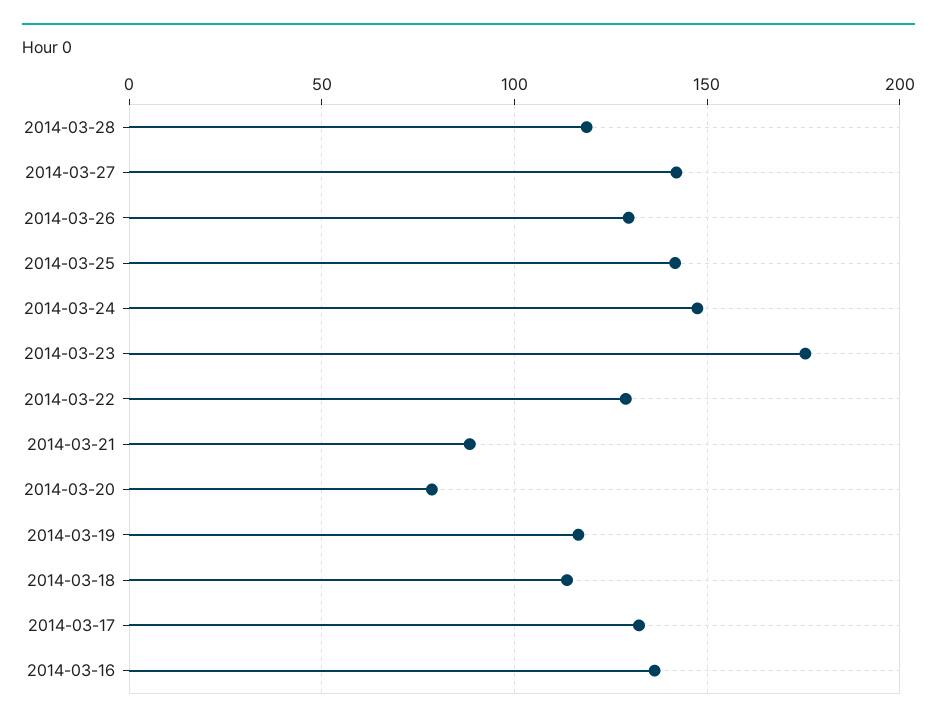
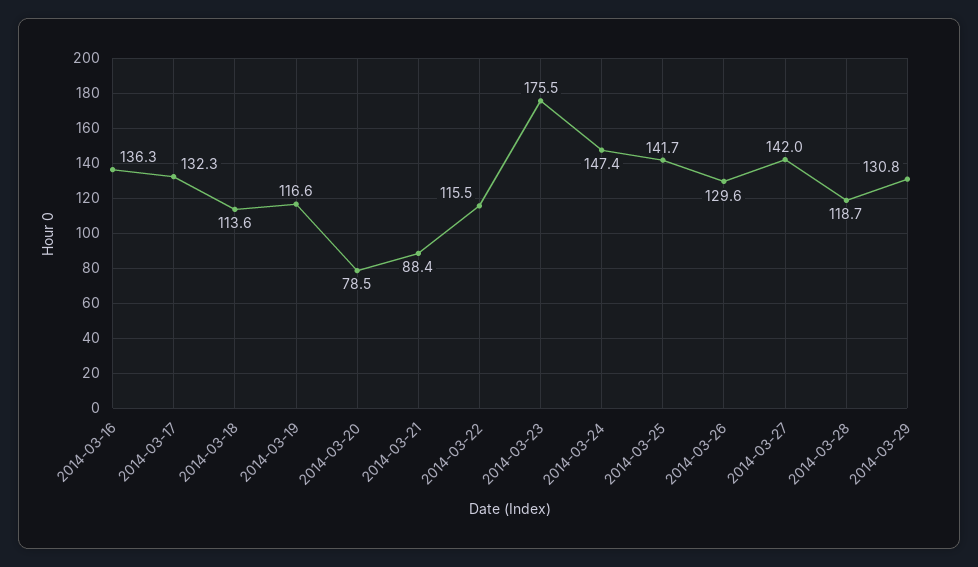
2014-03-22: 130 -> 115.5
2014-03-29: none -> 130.8

